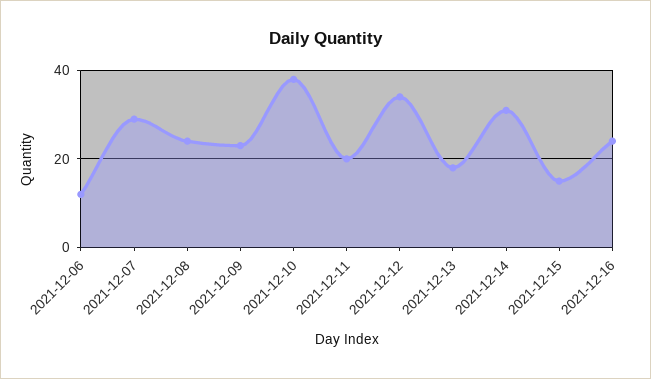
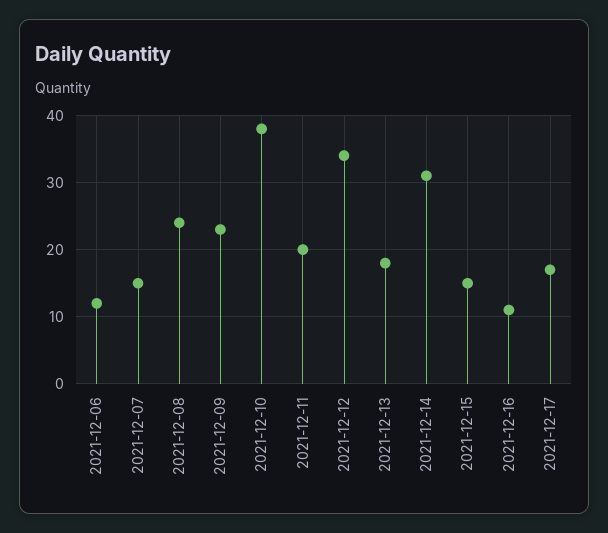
2021-12-07: 30 -> 15
2021-12-16: 25 -> 11
2021-12-17: none -> 17

